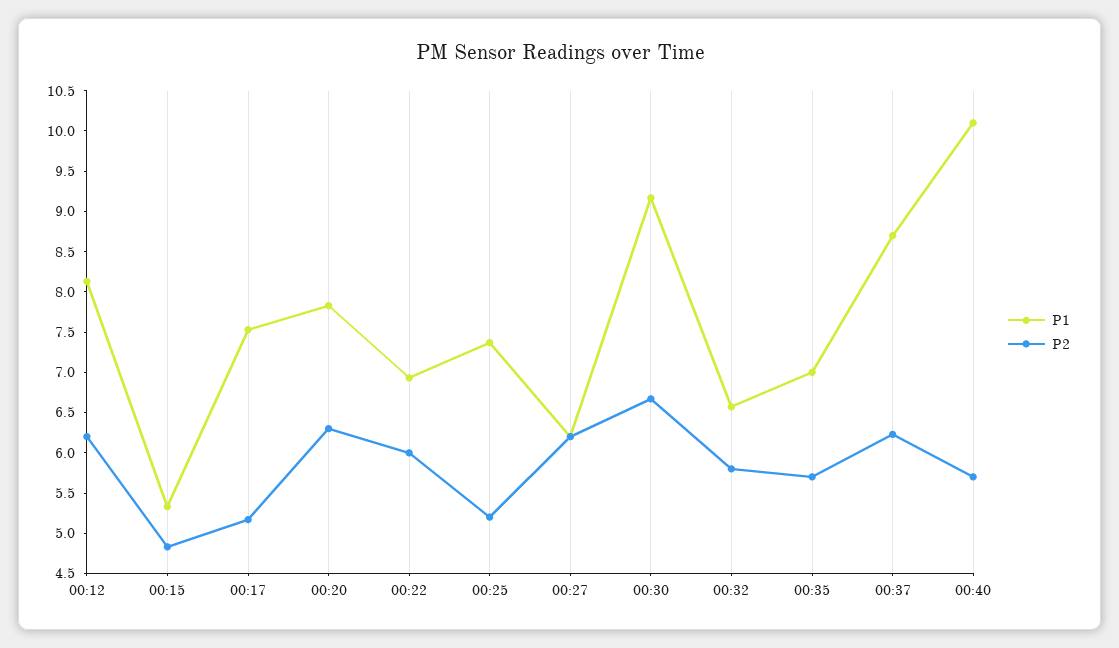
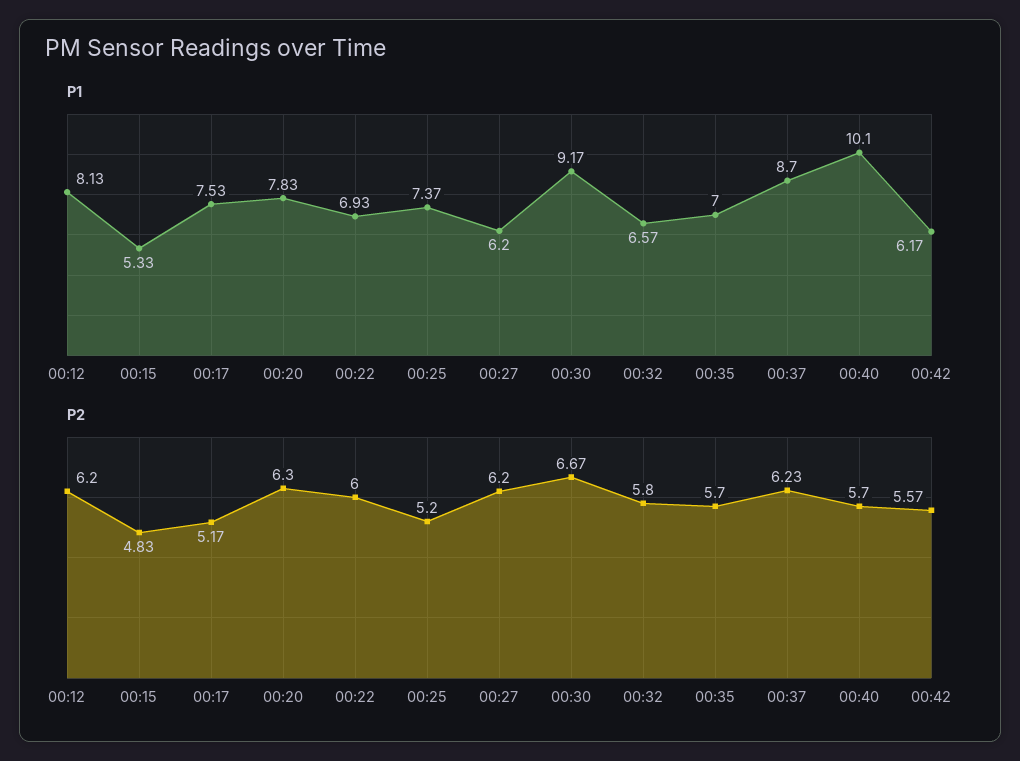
P1, 00:42: none -> 6.17
P2, 00:42: none -> 5.57

